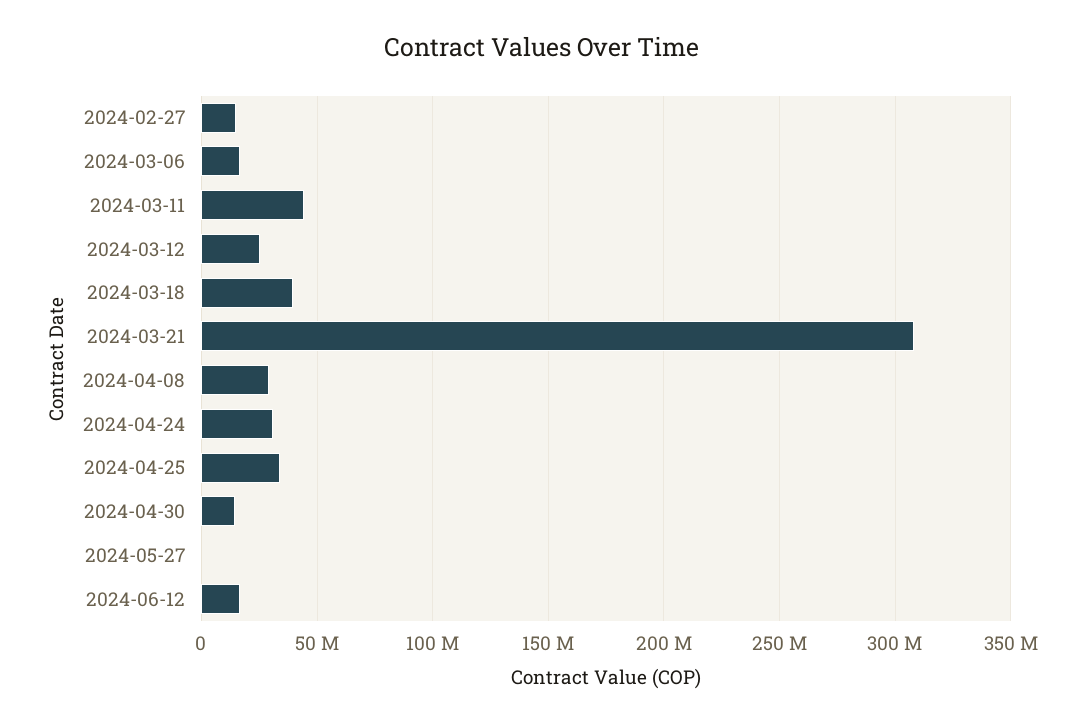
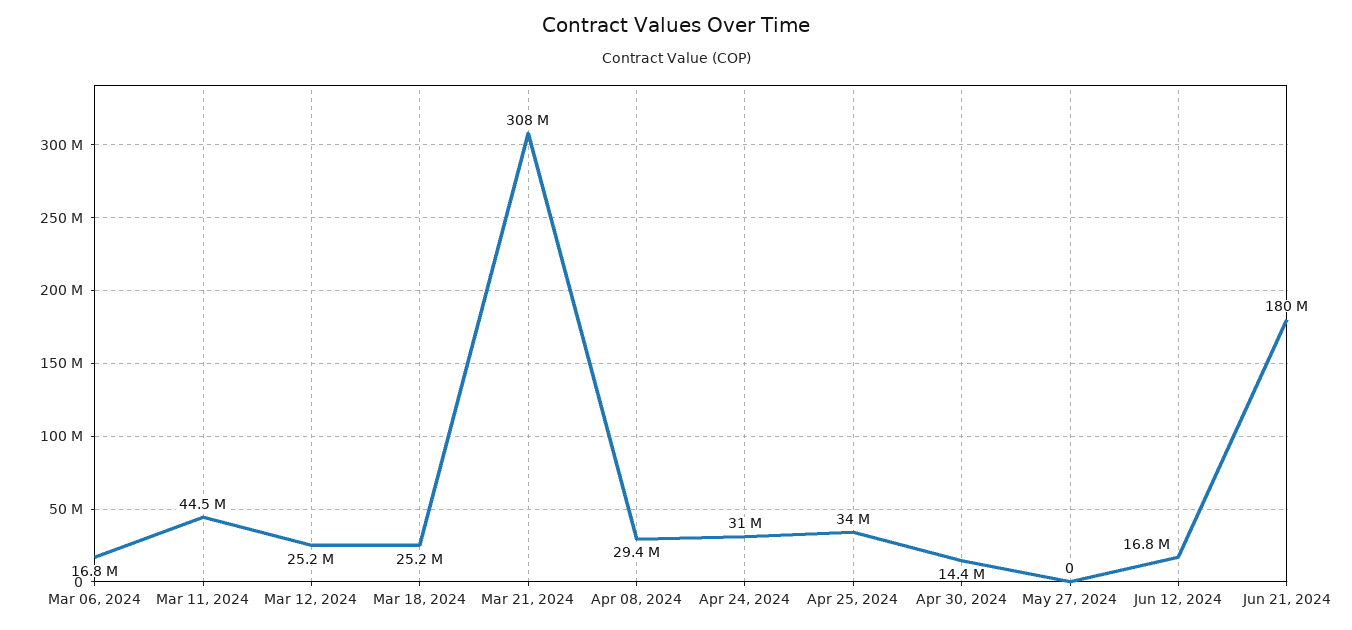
2024-02-27: 15000000 -> none
2024-03-18: 40000000 -> 25200000
Jun 21, 2024: none -> 180000000

